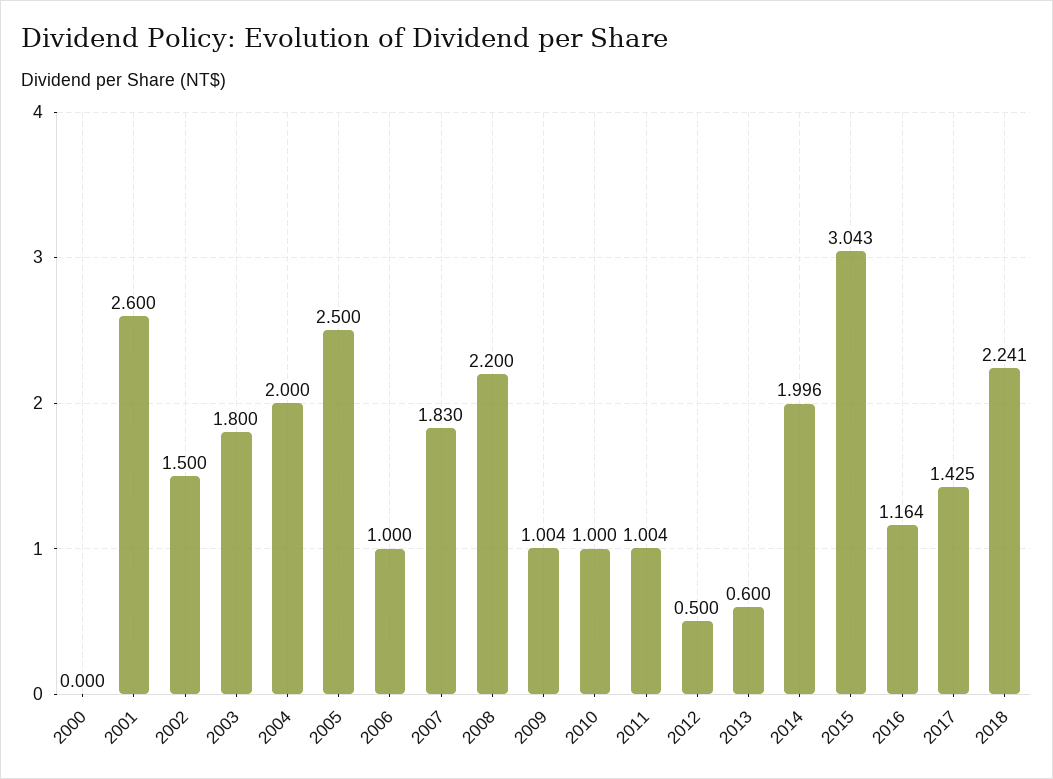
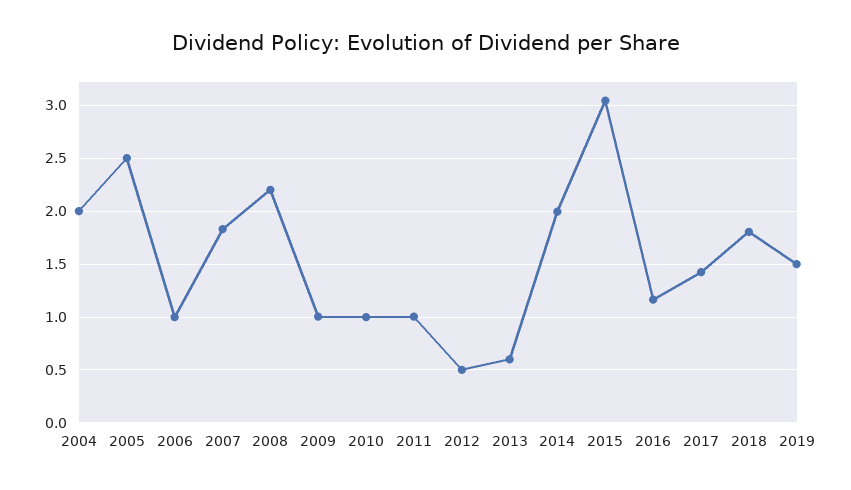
2000: 0 -> none
2001: 2.6 -> none
2002: 1.5 -> none
2003: 1.8 -> none
2018: 2.241 -> 1.8
2019: none -> 1.5

